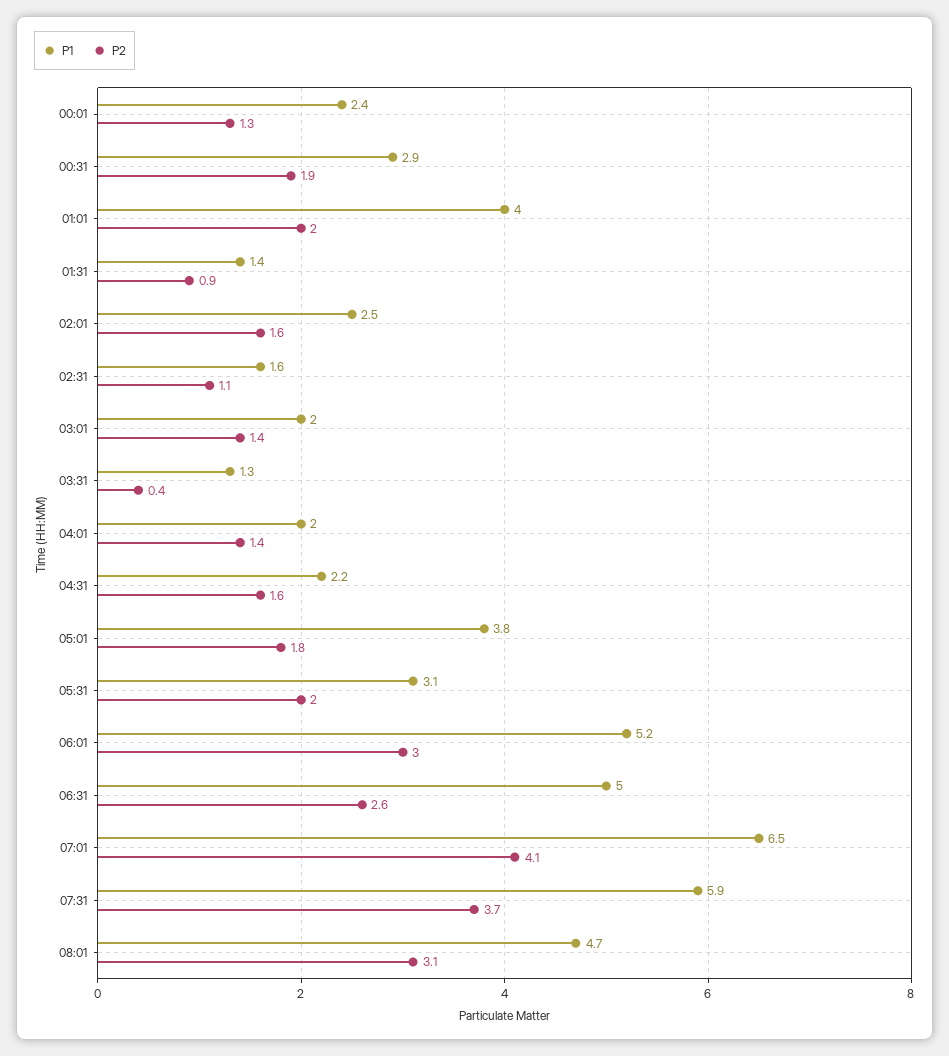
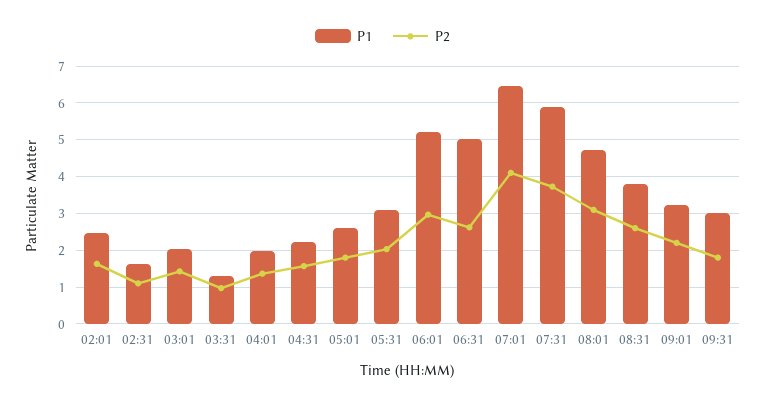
P1, 00:01: 2.4 -> none
P2, 00:01: 1.3 -> none
P1, 00:31: 2.9 -> none
P2, 00:31: 1.9 -> none
P1, 01:01: 4 -> none
P2, 01:01: 2 -> none
P1, 01:31: 1.4 -> none
P2, 01:31: 0.9 -> none
P2, 03:31: 0.4 -> 1
P1, 05:01: 3.8 -> 2.6
P1, 08:31: none -> 3.8
P2, 08:31: none -> 2.6
P1, 09:01: none -> 3.2
P2, 09:01: none -> 2.2
P1, 09:31: none -> 3
P2, 09:31: none -> 1.8

